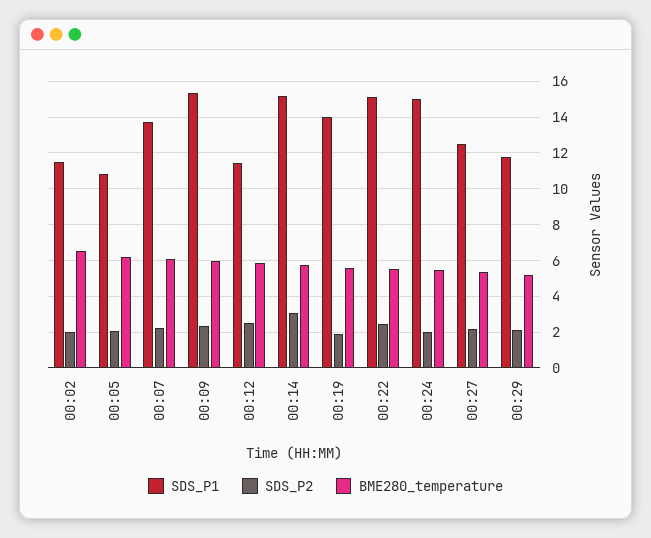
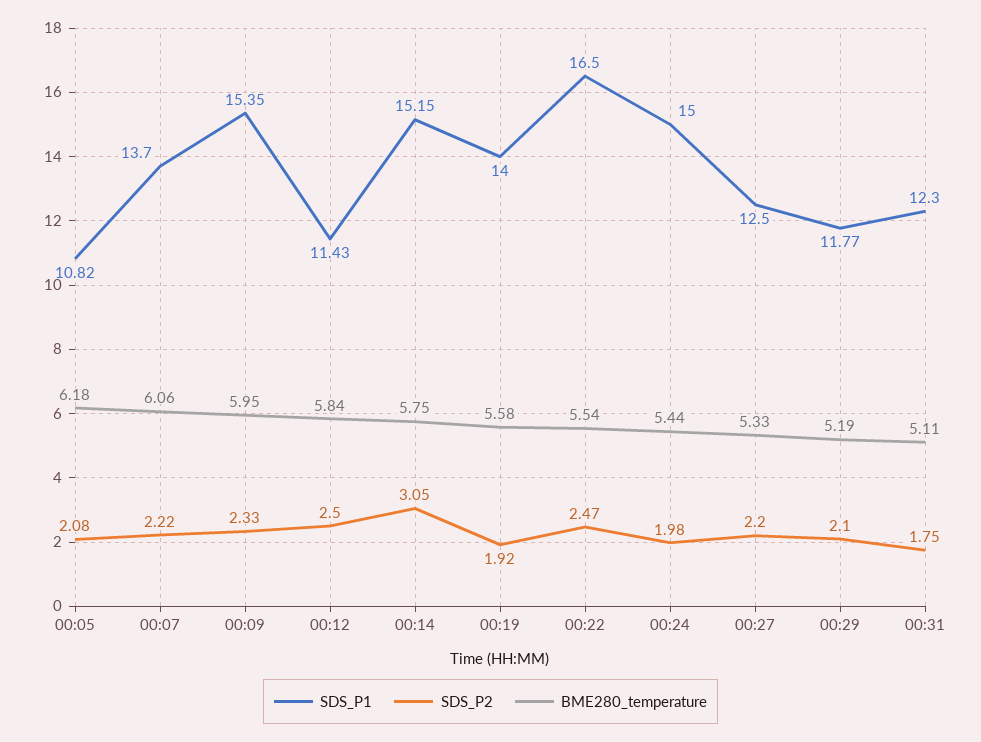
SDS_P1, 00:02: 11.5 -> none
SDS_P2, 00:02: 2 -> none
BME280_temperature, 00:02: 6.5 -> none
SDS_P1, 00:22: 15 -> 16.5
SDS_P1, 00:31: none -> 12.3
SDS_P2, 00:31: none -> 1.75
BME280_temperature, 00:31: none -> 5.11

